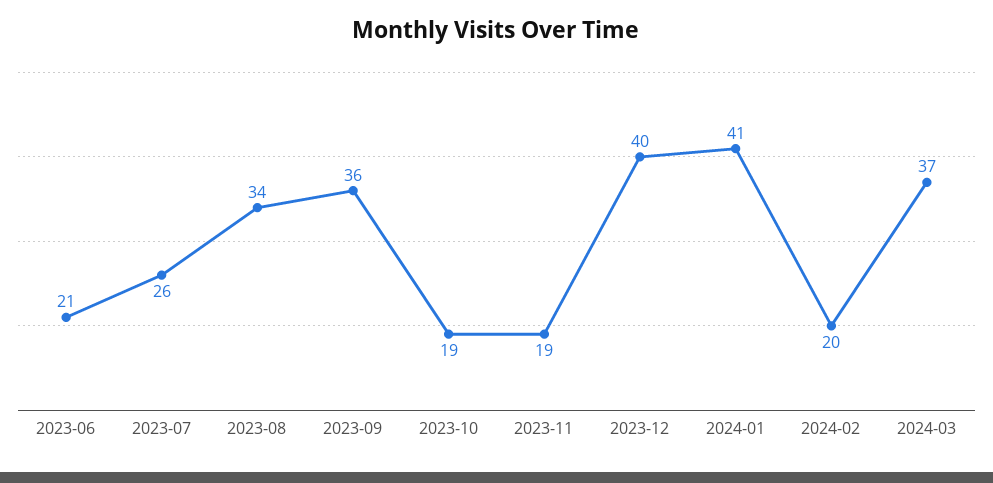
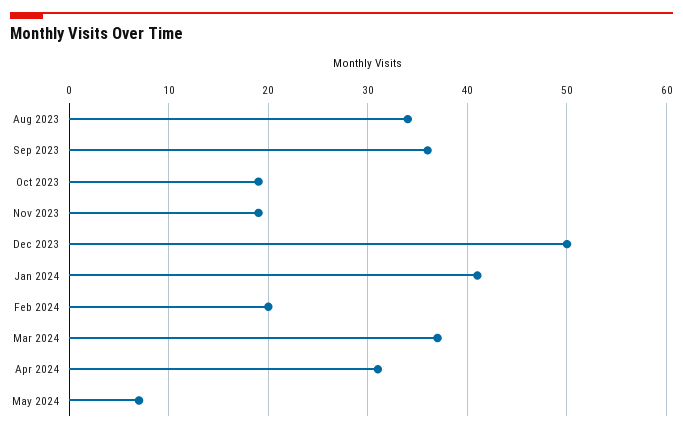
2023-06: 21 -> none
2023-07: 26 -> none
2023-12: 40 -> 50
Apr 2024: none -> 31
May 2024: none -> 7

